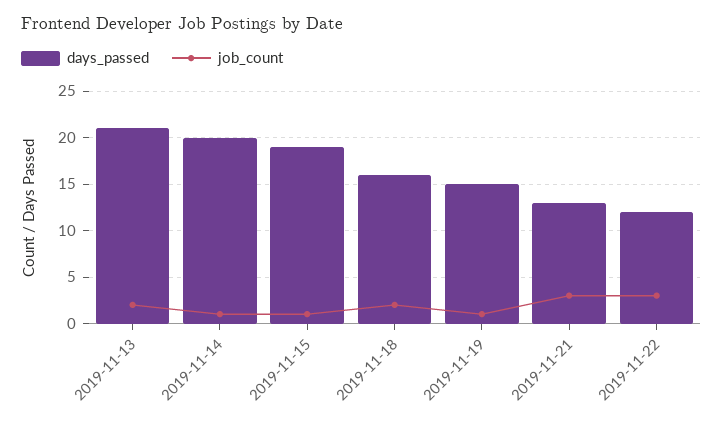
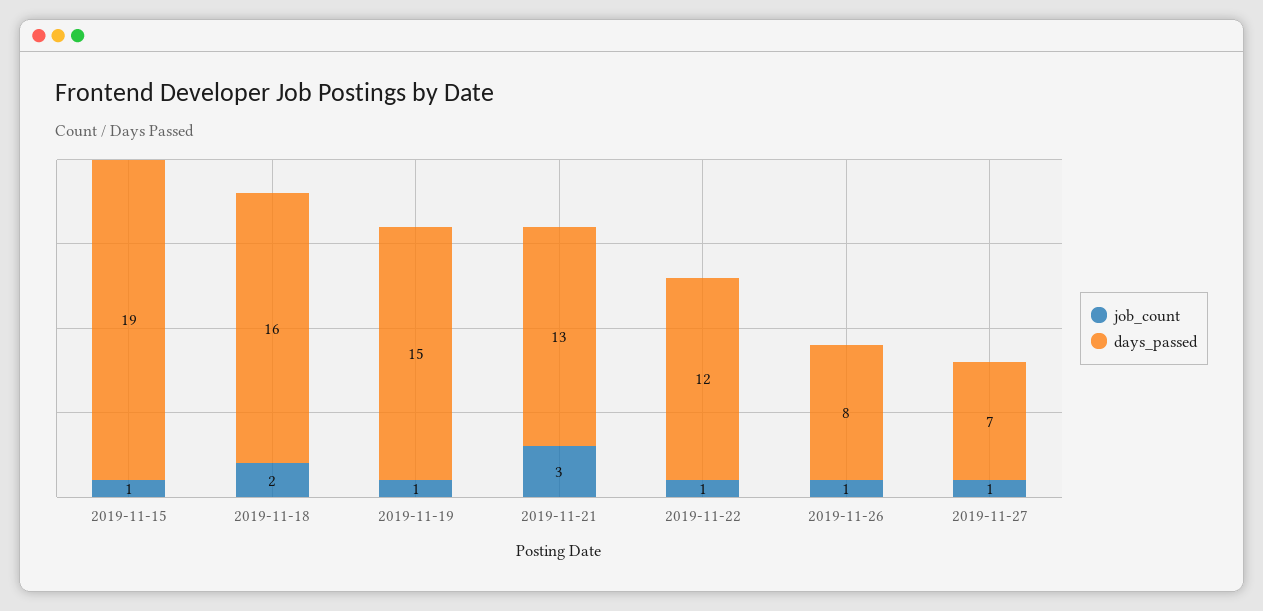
days_passed, 2019-11-13: 21 -> none
job_count, 2019-11-13: 2 -> none
days_passed, 2019-11-14: 20 -> none
job_count, 2019-11-14: 1 -> none
job_count, 2019-11-22: 3 -> 1
job_count, 2019-11-26: none -> 1
days_passed, 2019-11-26: none -> 8
job_count, 2019-11-27: none -> 1
days_passed, 2019-11-27: none -> 7

